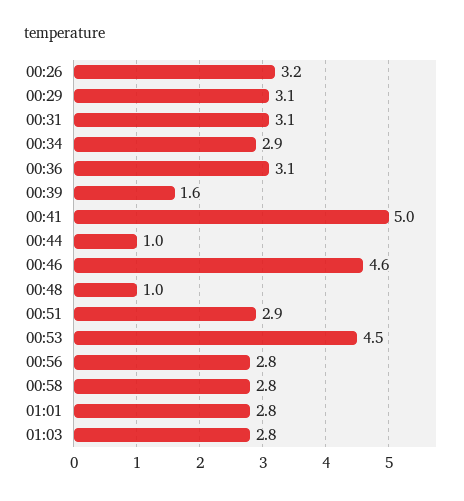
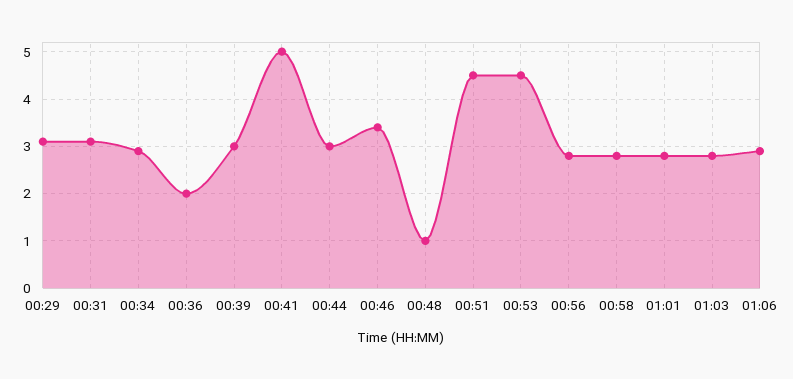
00:26: 3.2 -> none
00:36: 3.1 -> 2
00:39: 1.6 -> 3
00:44: 1 -> 3
00:46: 4.6 -> 3.5
00:51: 2.9 -> 4.5
01:06: none -> 3

